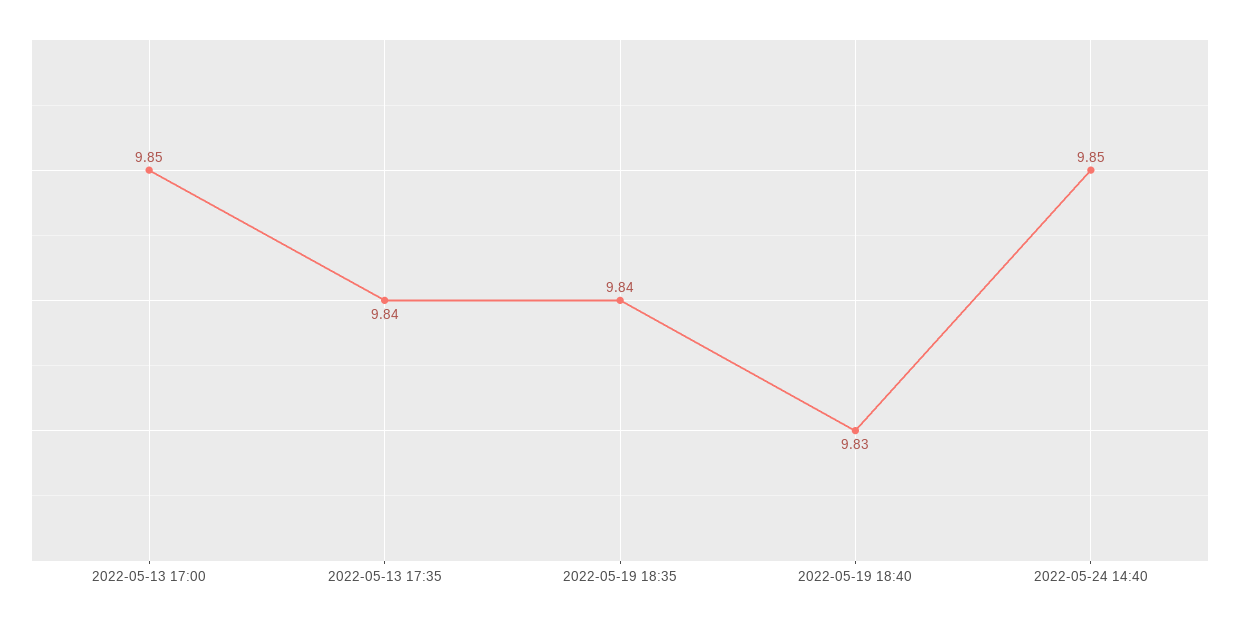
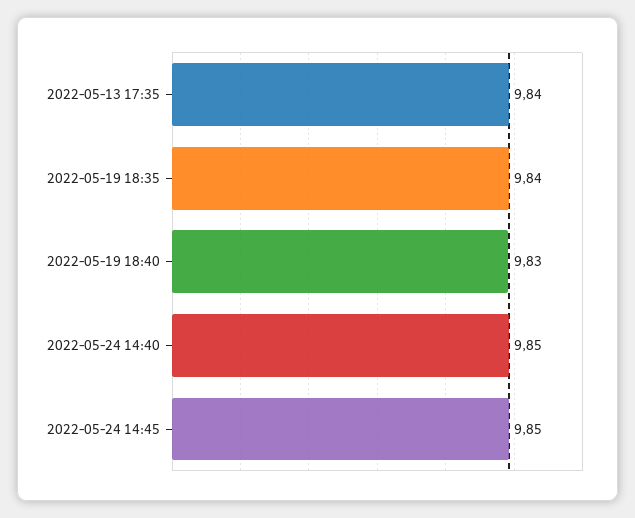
2022-05-13 17:00: 9.85 -> none
2022-05-24 14:45: none -> 9.85

